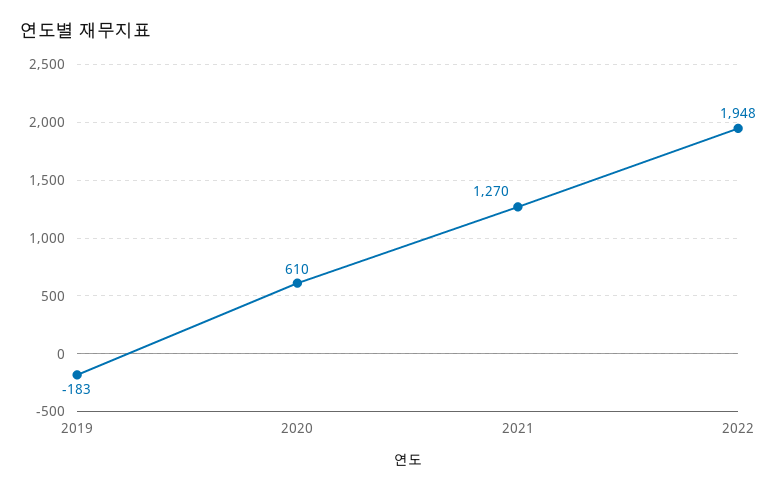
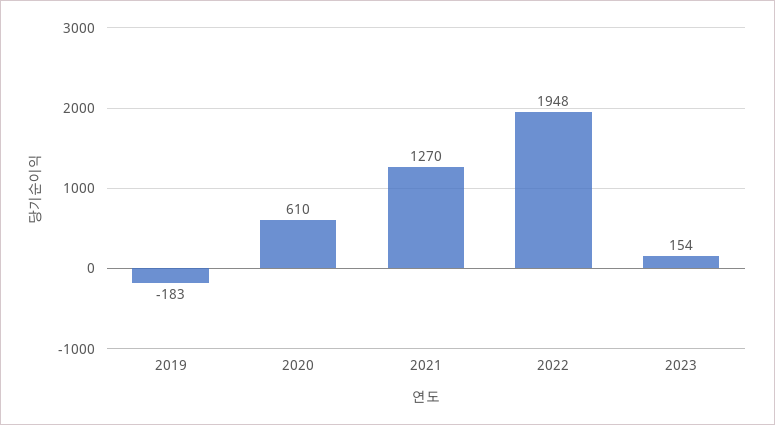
2023: none -> 154

